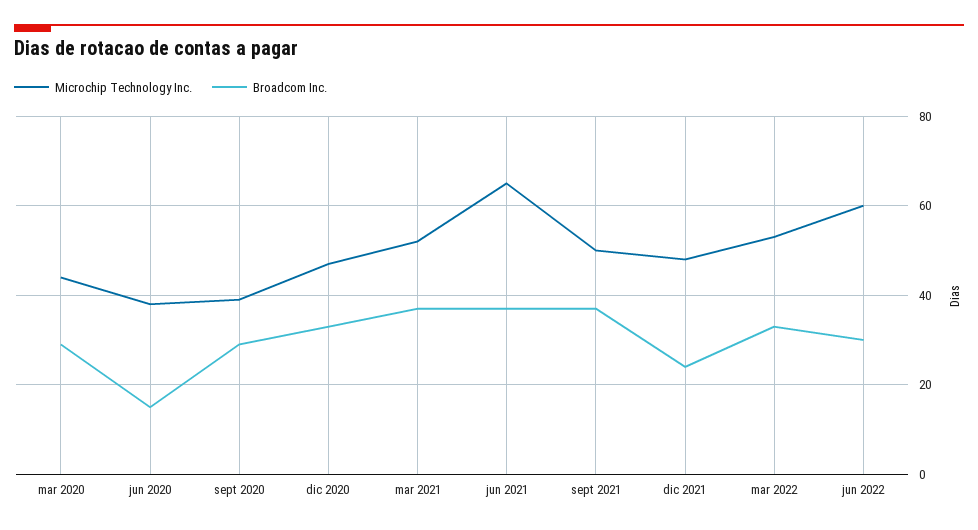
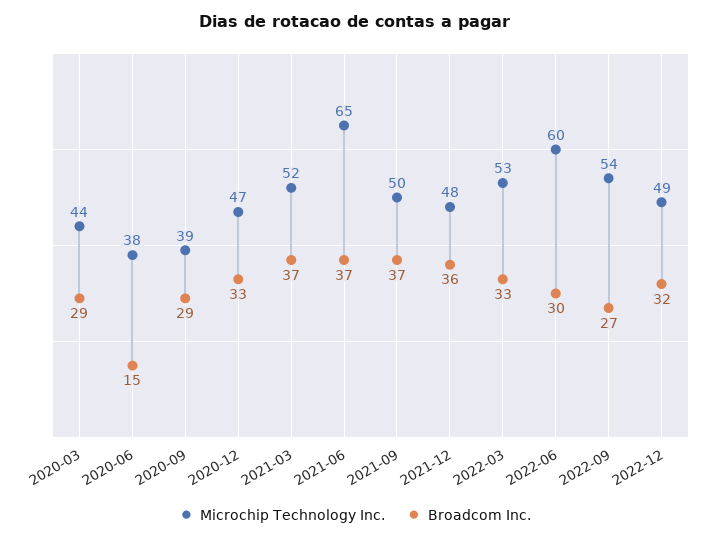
Broadcom Inc., dic 2021: 25 -> 36
Microchip Technology Inc., 2022-09: none -> 54
Broadcom Inc., 2022-09: none -> 27
Microchip Technology Inc., 2022-12: none -> 49
Broadcom Inc., 2022-12: none -> 32

